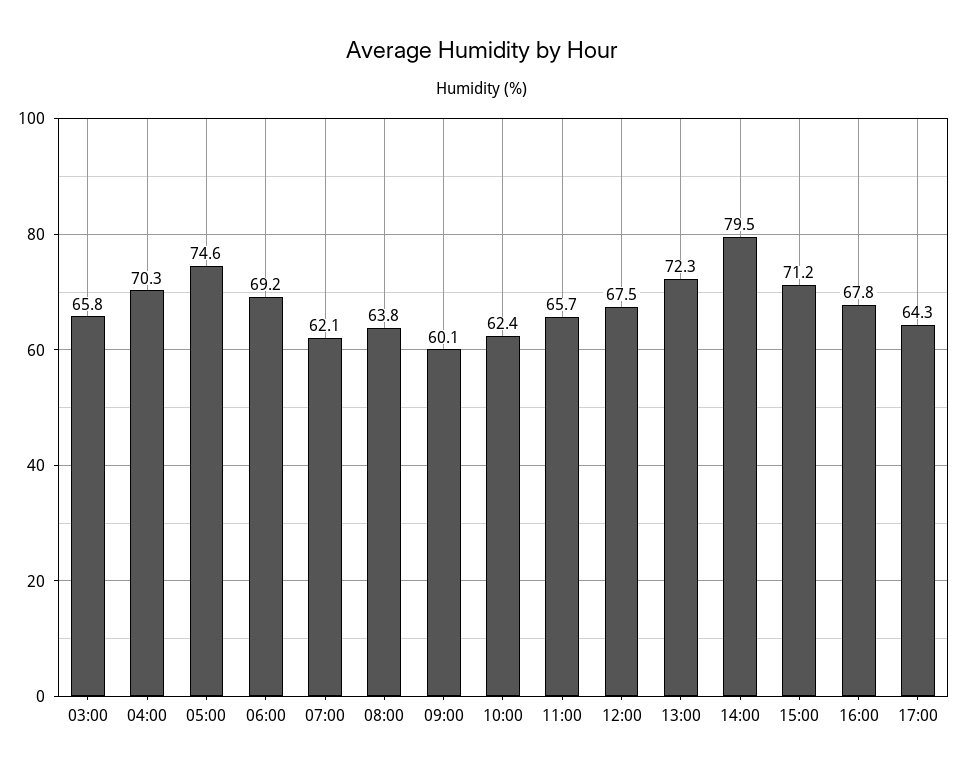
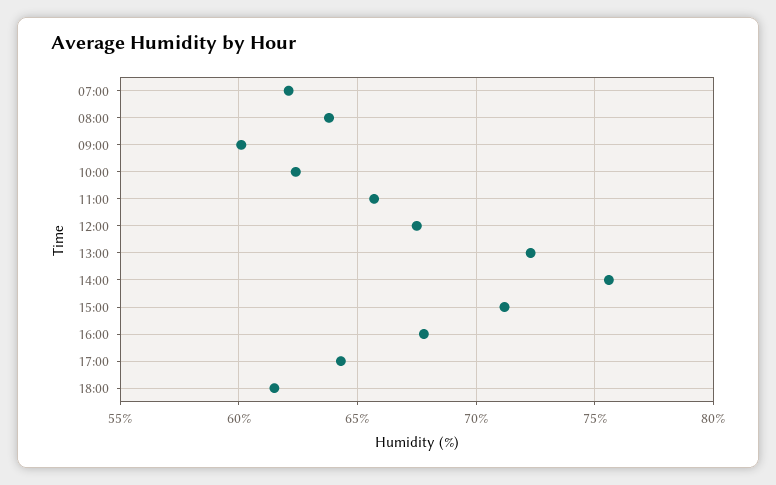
03:00: 65.8 -> none
04:00: 70.3 -> none
05:00: 74.6 -> none
06:00: 69.2 -> none
14:00: 79.5 -> 75.5
18:00: none -> 61.5

